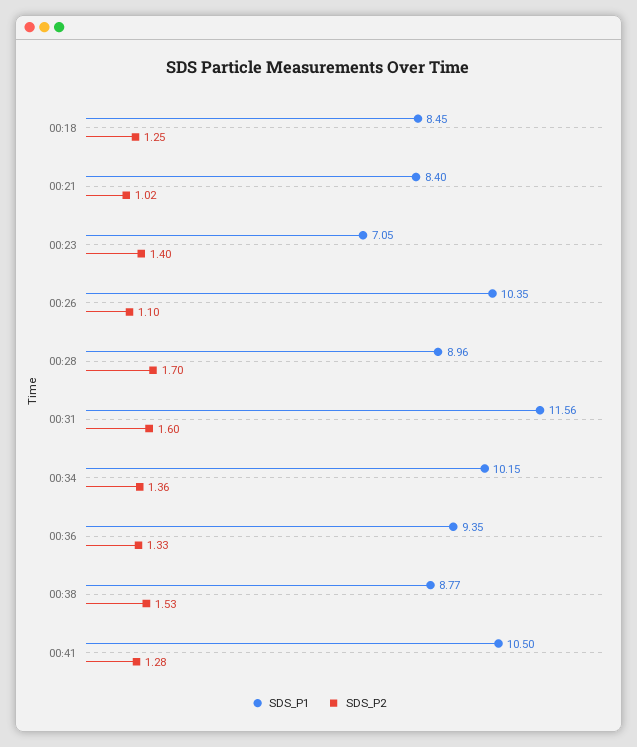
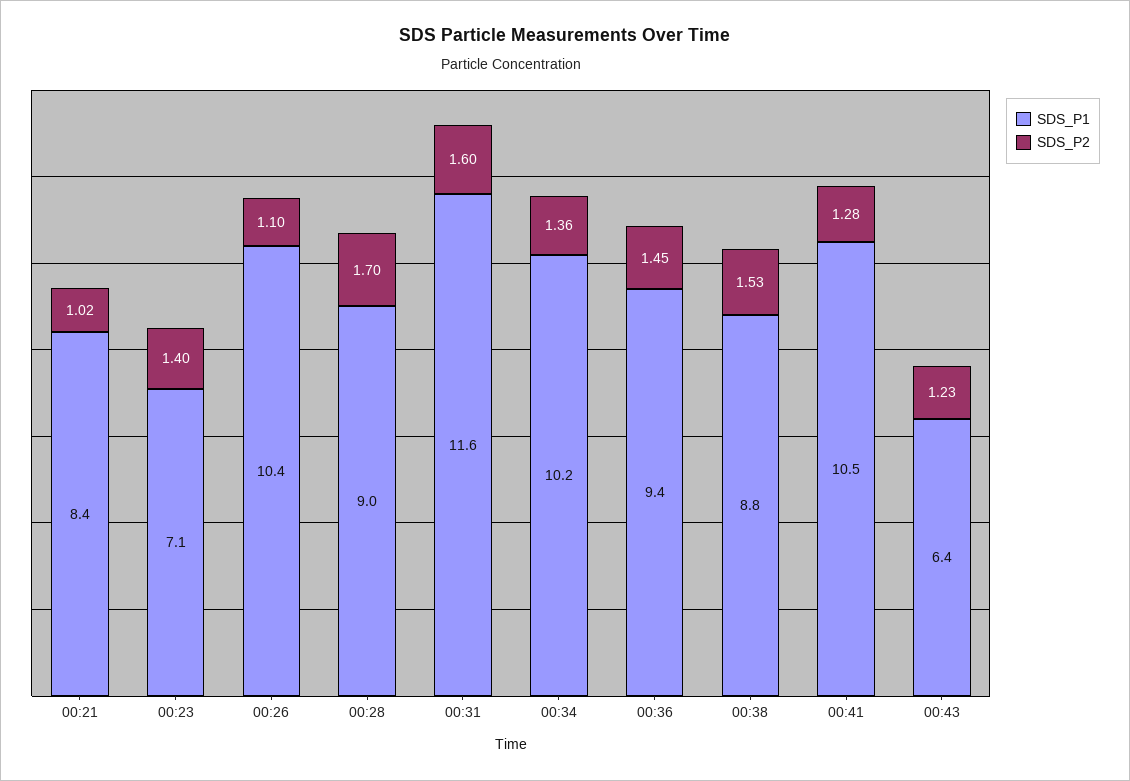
SDS_P1, 00:18: 8.45 -> none
SDS_P2, 00:18: 1.25 -> none
SDS_P2, 00:36: 1.33 -> 1.45
SDS_P1, 00:43: none -> 6.4
SDS_P2, 00:43: none -> 1.23

